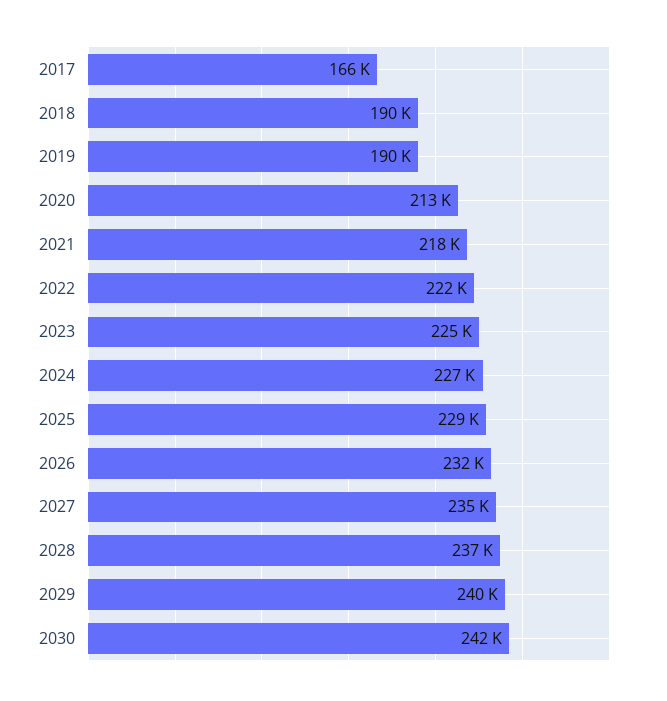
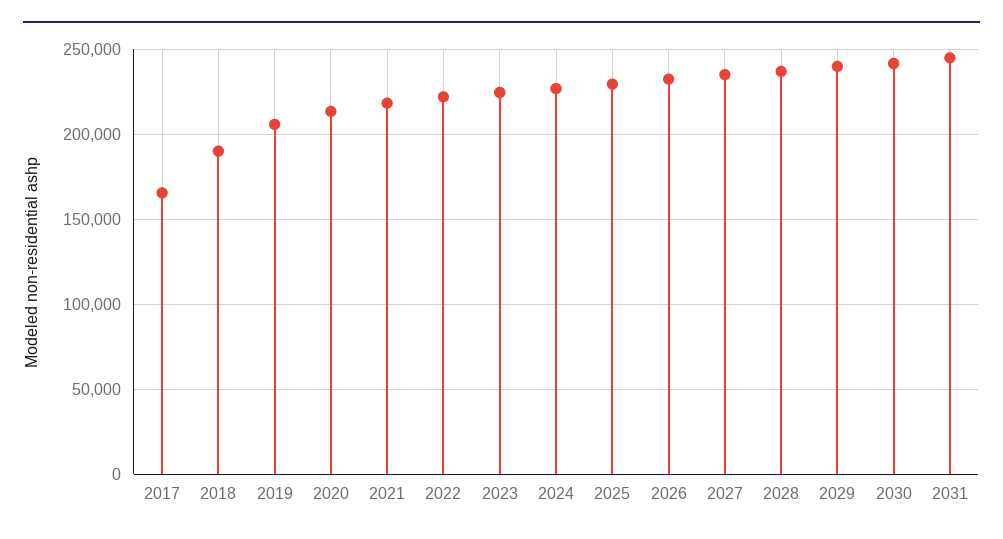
2019: 190000 -> 205000
2031: none -> 245000

